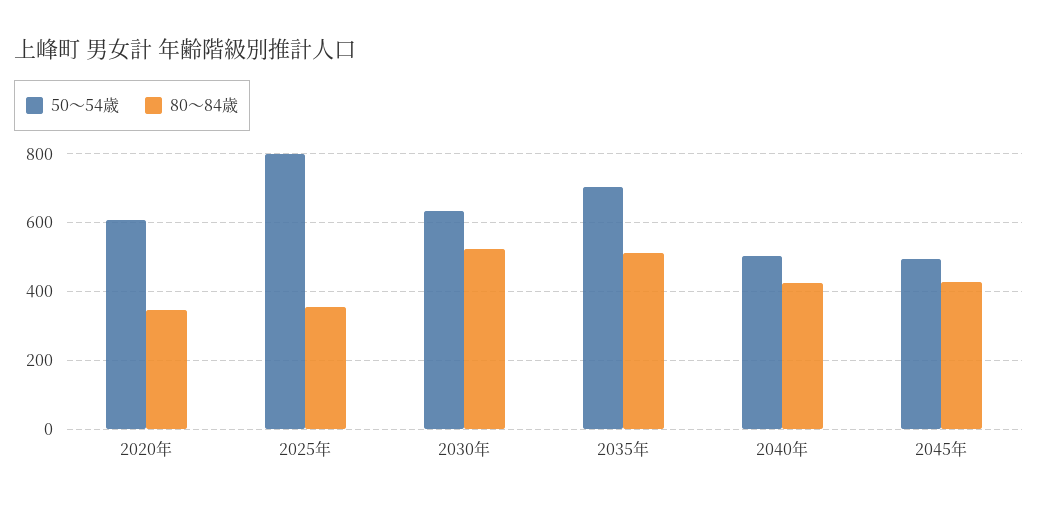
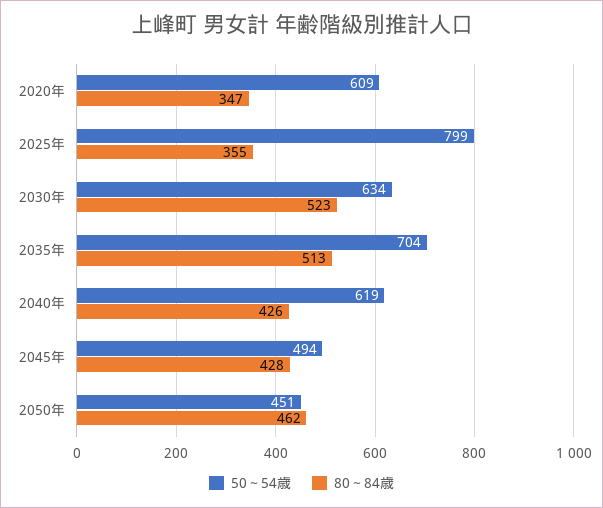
50～54歳, 2040年: 500 -> 619
50～54歳, 2050年: none -> 451
80～84歳, 2050年: none -> 462

